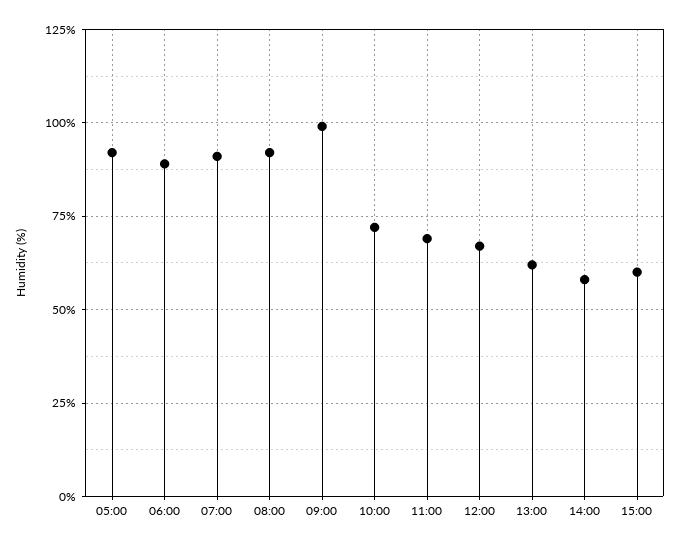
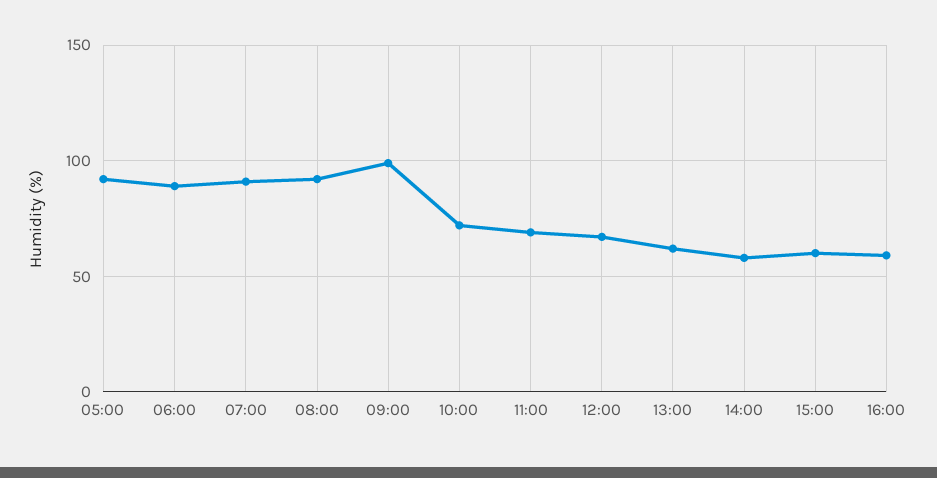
16:00: none -> 60

